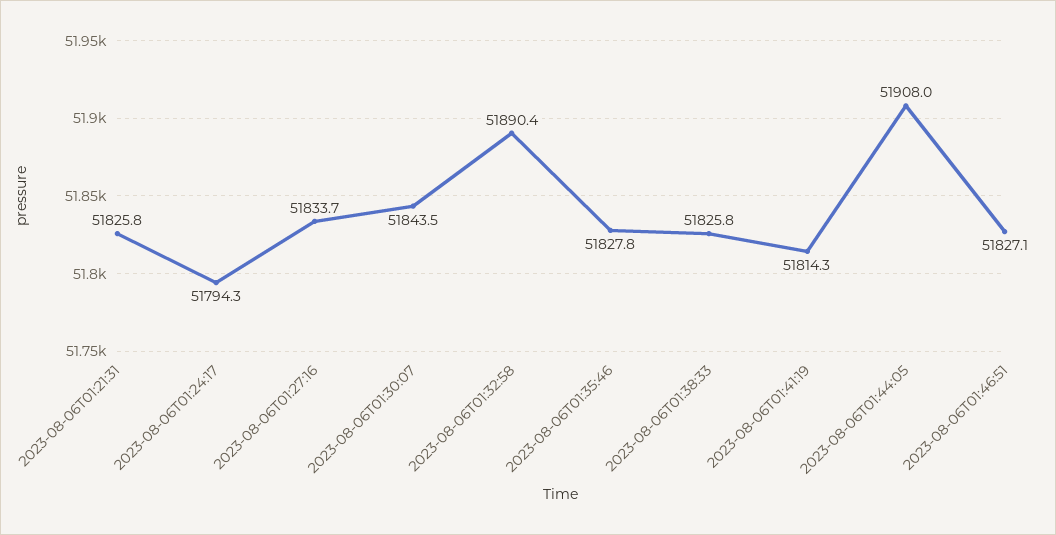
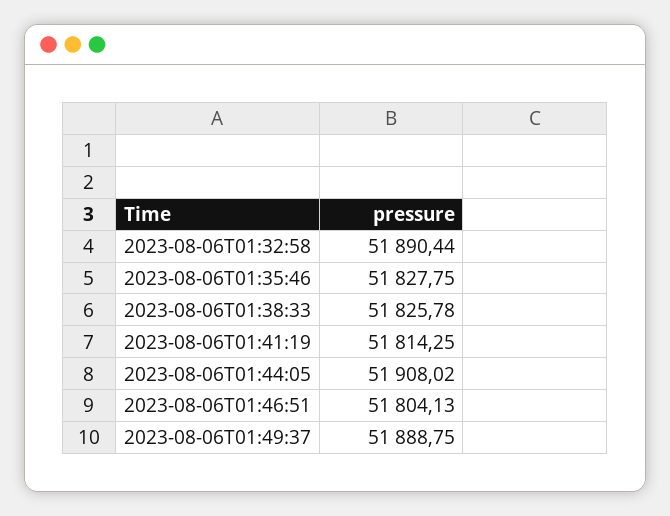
2023-08-06T01:21:31: 51825.8 -> none
2023-08-06T01:24:17: 51794.3 -> none
2023-08-06T01:27:16: 51833.7 -> none
2023-08-06T01:30:07: 51843.5 -> none
2023-08-06T01:46:51: 51827.1 -> 51804.13
2023-08-06T01:49:37: none -> 51888.75

